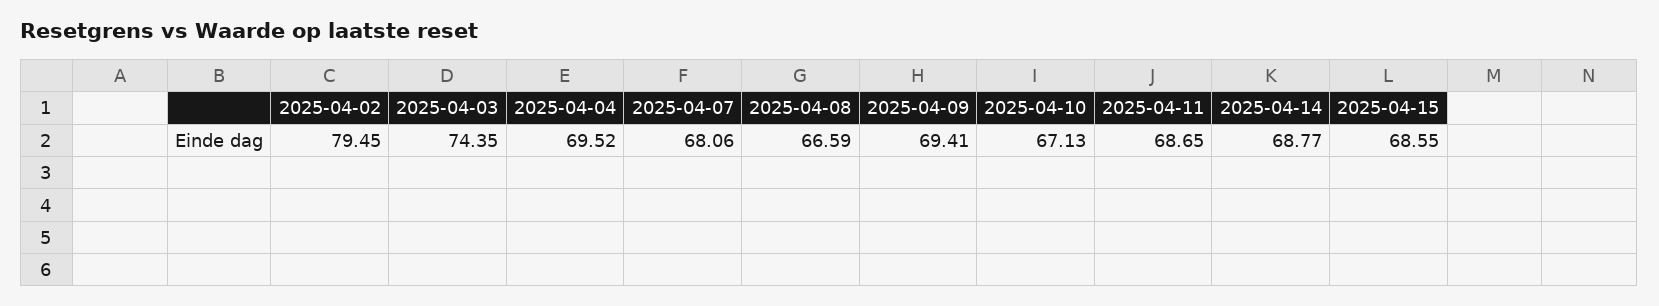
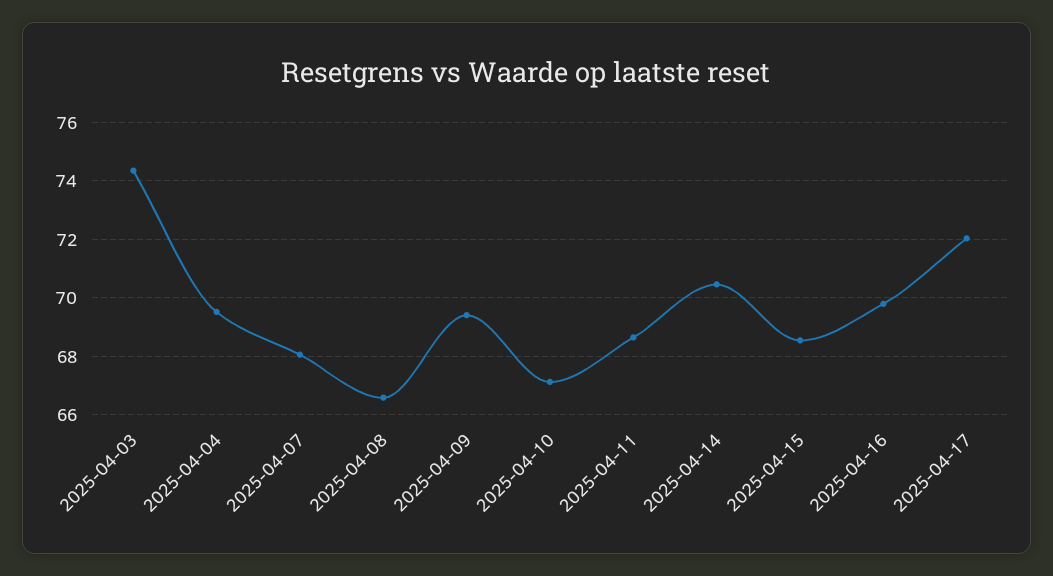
2025-04-02: 79.45 -> none
2025-04-14: 68.77 -> 70.5
2025-04-16: none -> 69.75
2025-04-17: none -> 72

